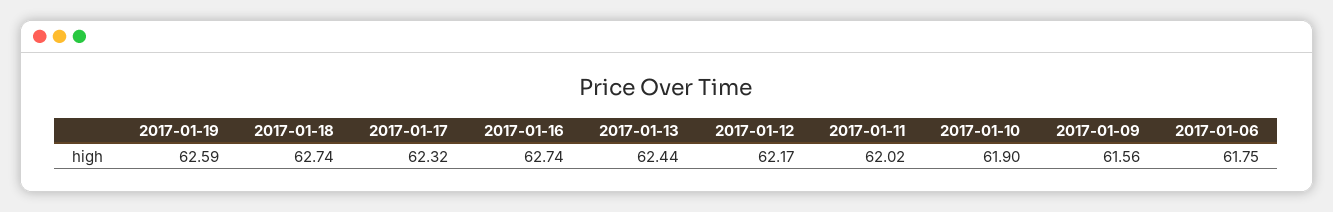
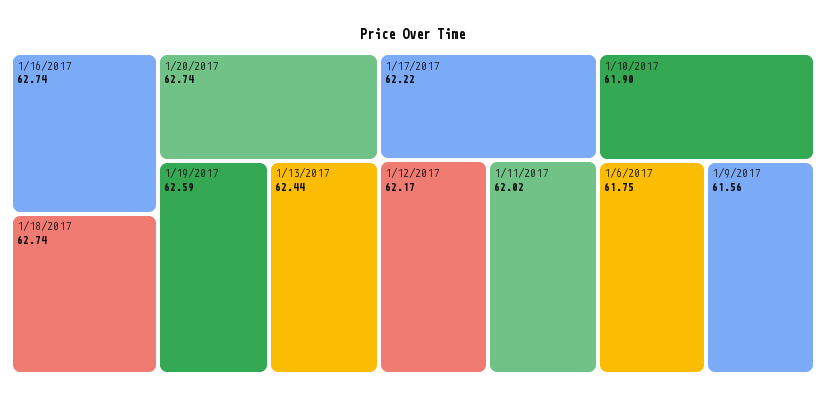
2017-01-17: 62.32 -> 62.22
1/20/2017: none -> 62.74

